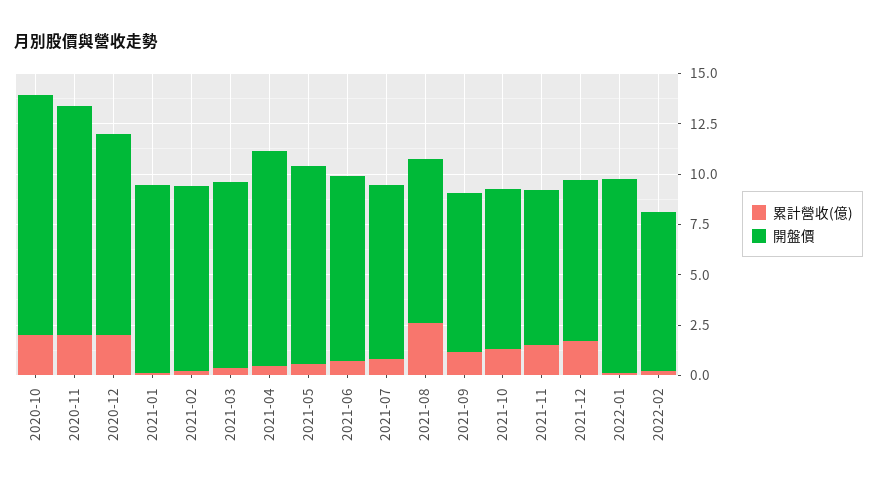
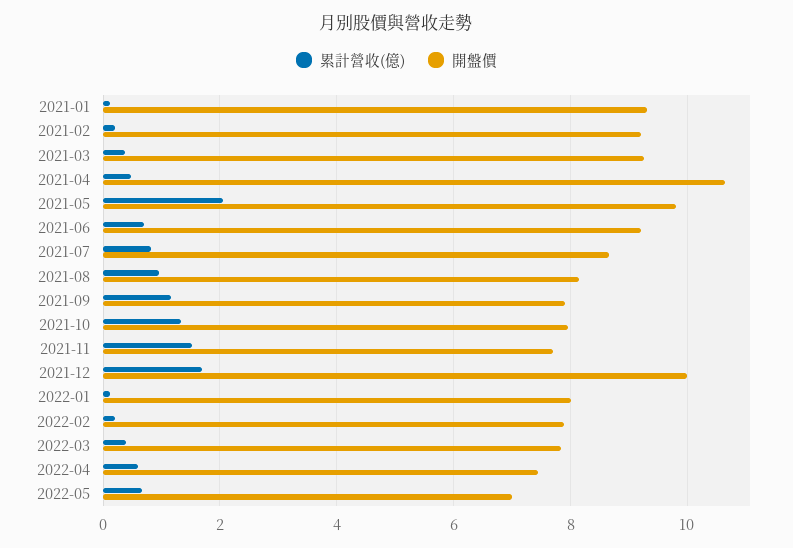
累計營收(億), 2020-10: 2 -> none
開盤價, 2020-10: 12 -> none
累計營收(億), 2020-11: 2 -> none
開盤價, 2020-11: 11.5 -> none
累計營收(億), 2020-12: 2 -> none
開盤價, 2020-12: 10 -> none
累計營收(億), 2021-05: 0.5 -> 2
累計營收(億), 2021-08: 2.5 -> 1
開盤價, 2021-12: 8 -> 10
開盤價, 2022-01: 9.5 -> 8
累計營收(億), 2022-03: none -> 0.4
開盤價, 2022-03: none -> 7.8
累計營收(億), 2022-04: none -> 0.6
開盤價, 2022-04: none -> 7.4
累計營收(億), 2022-05: none -> 0.6
開盤價, 2022-05: none -> 7

